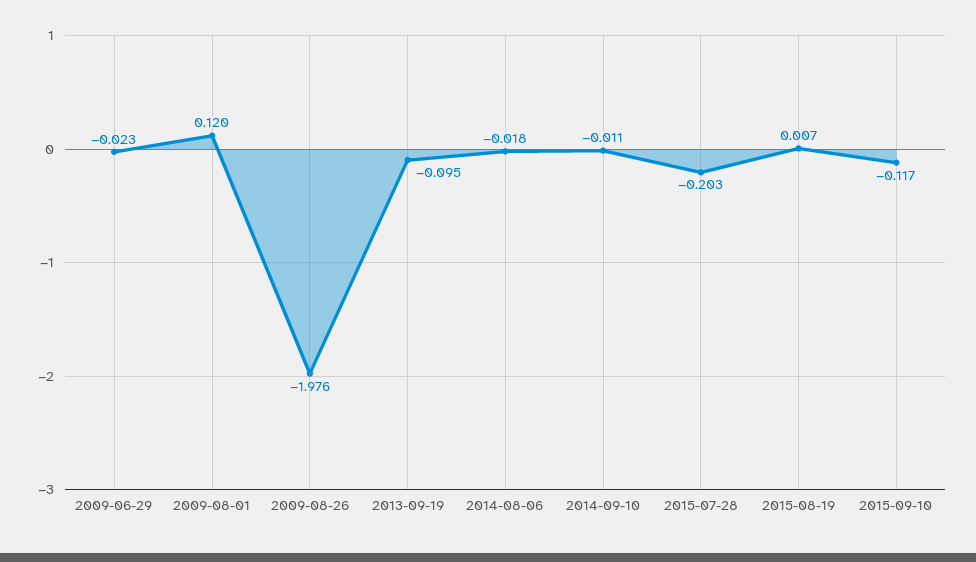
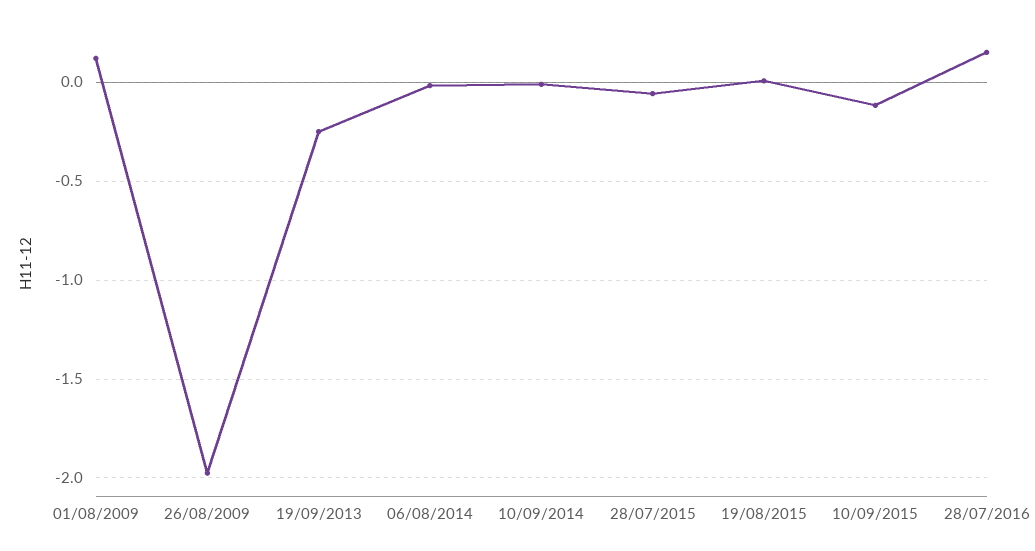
2009-06-29: -0.023 -> none
2013-09-19: -0.095 -> -0.25
2015-07-28: -0.203 -> -0.05
28/07/2016: none -> 0.15

